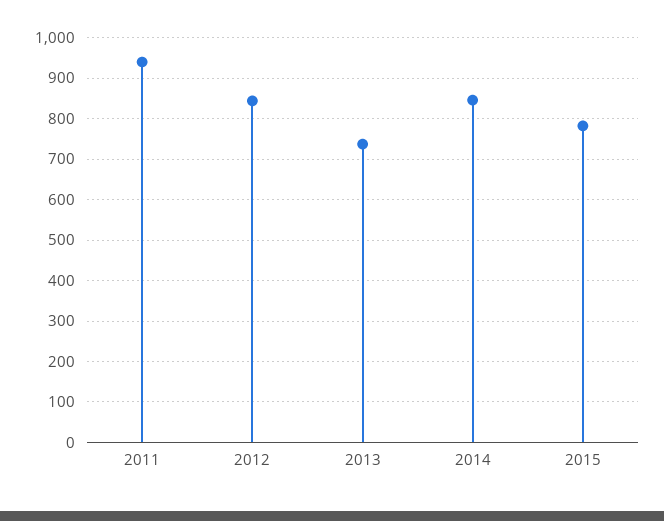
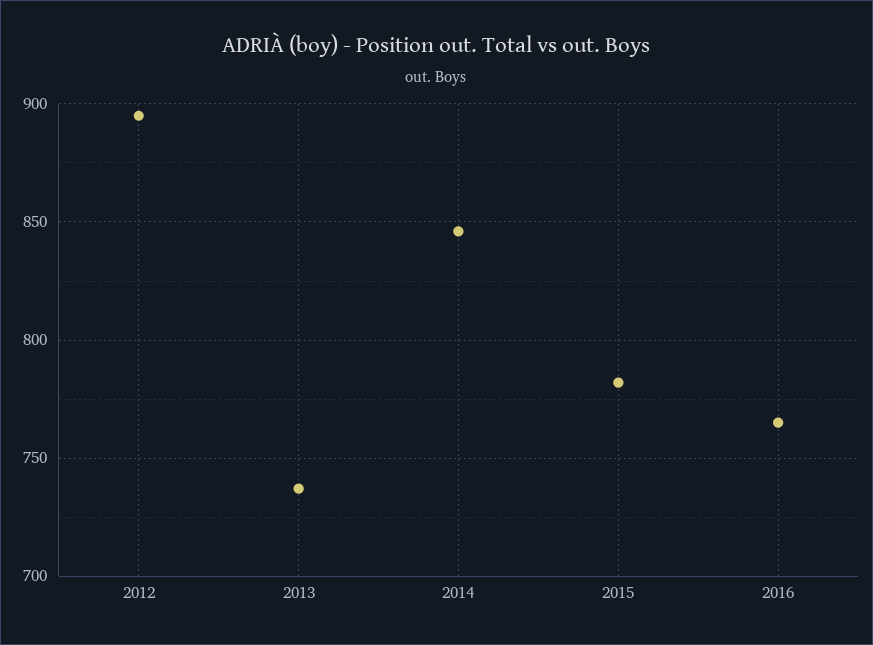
2011: 940 -> none
2012: 840 -> 895
2016: none -> 765

